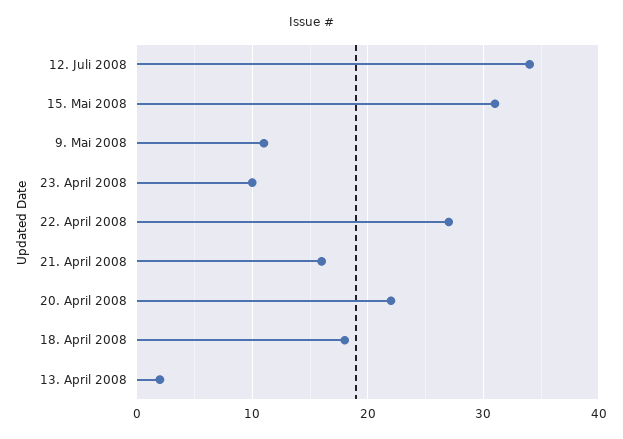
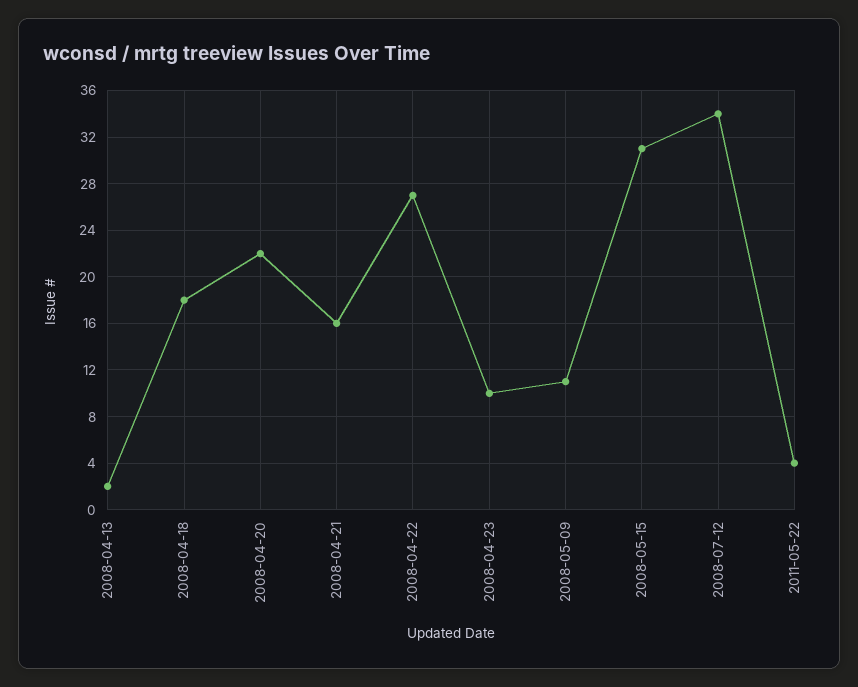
2011-05-22: none -> 4

